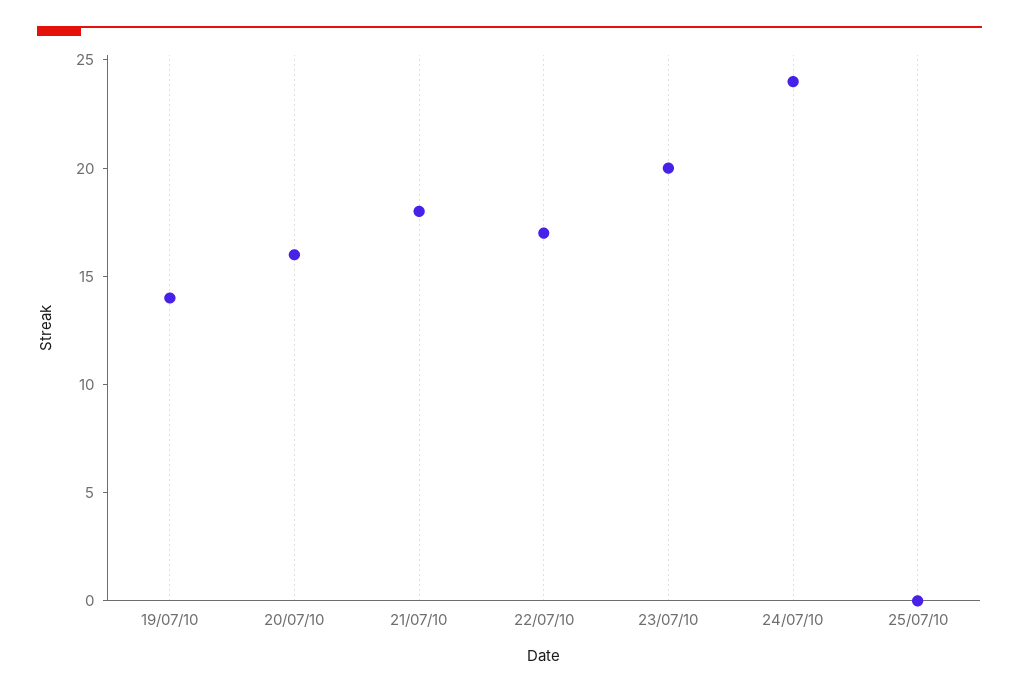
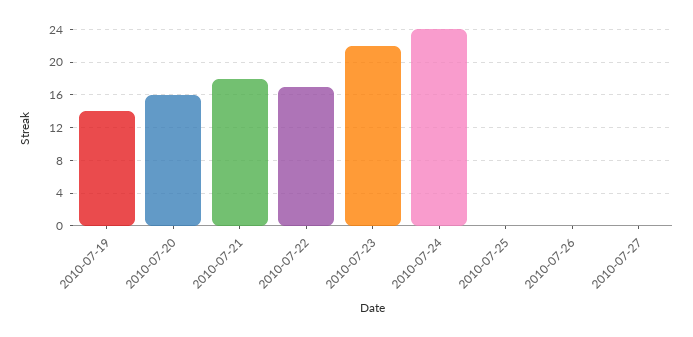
23/07/10: 20 -> 22
2010-07-26: none -> 0
2010-07-27: none -> 0

